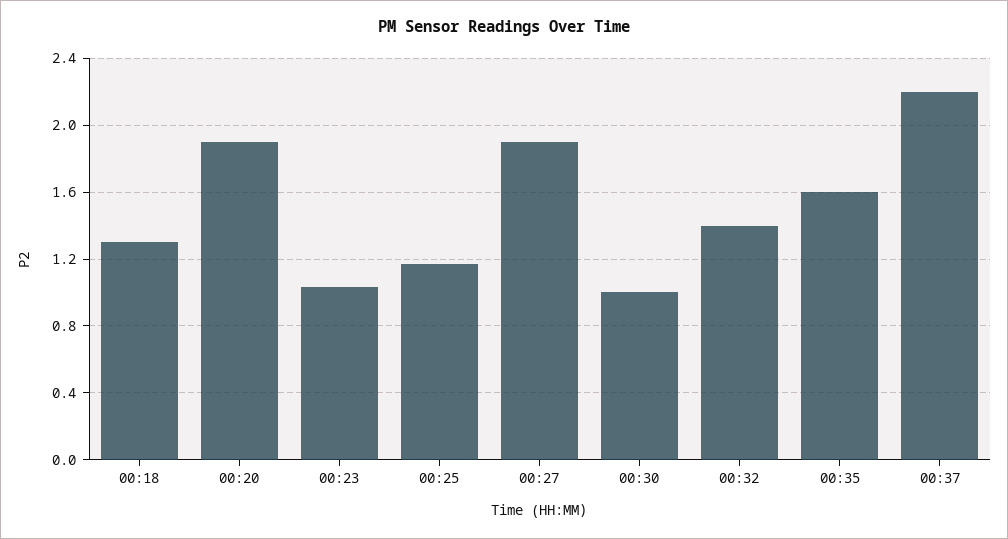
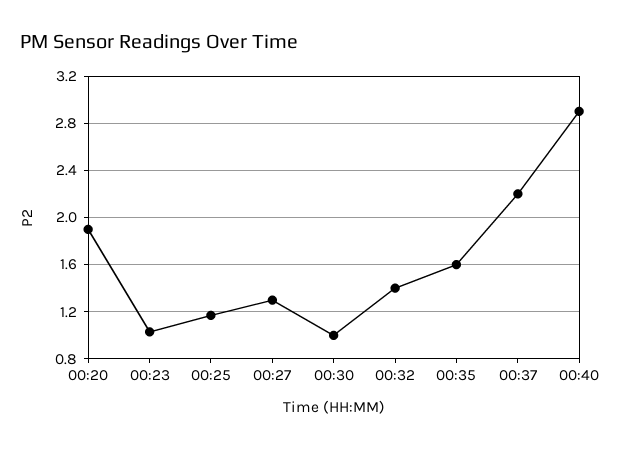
00:18: 1.3 -> none
00:27: 1.9 -> 1.3
00:40: none -> 2.9

